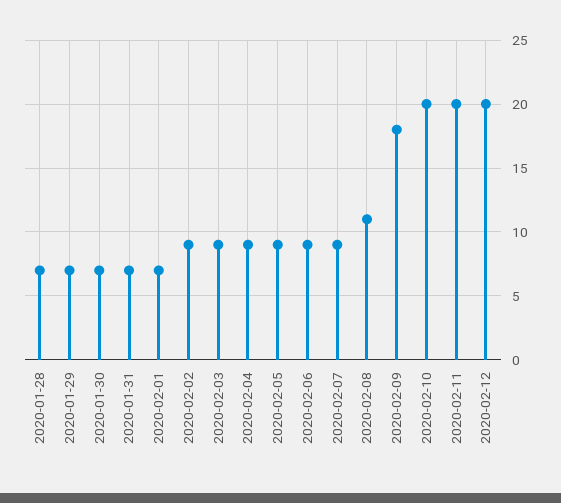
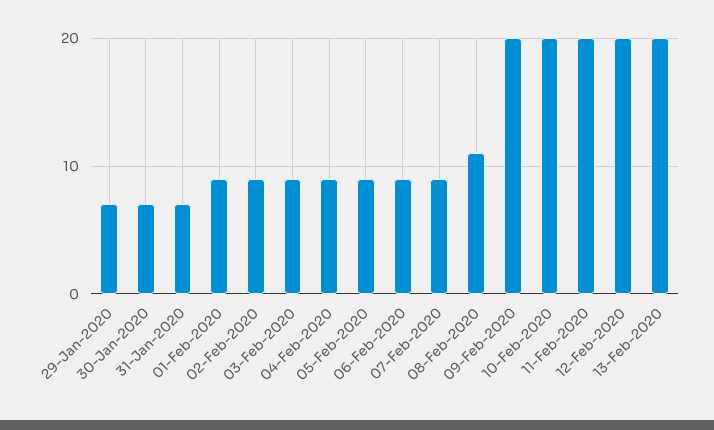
2020-01-28: 7 -> none
2020-02-01: 7 -> 9
2020-02-09: 18 -> 20
13-Feb-2020: none -> 20

